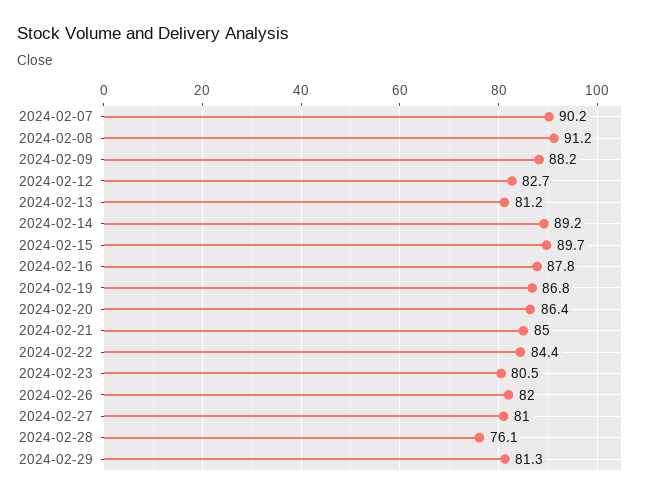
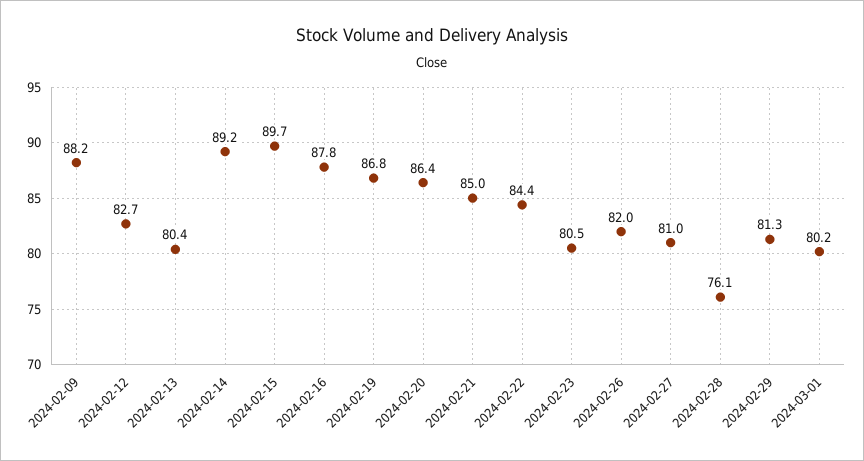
2024-02-07: 90.2 -> none
2024-02-08: 91.2 -> none
2024-02-13: 81.2 -> 80.4
2024-03-01: none -> 80.2

